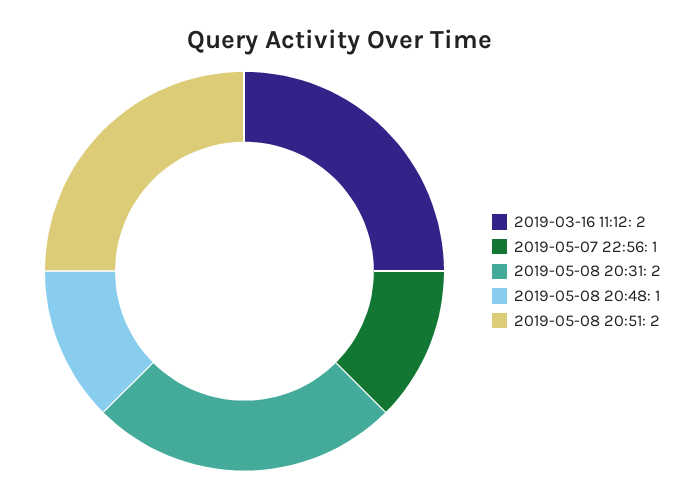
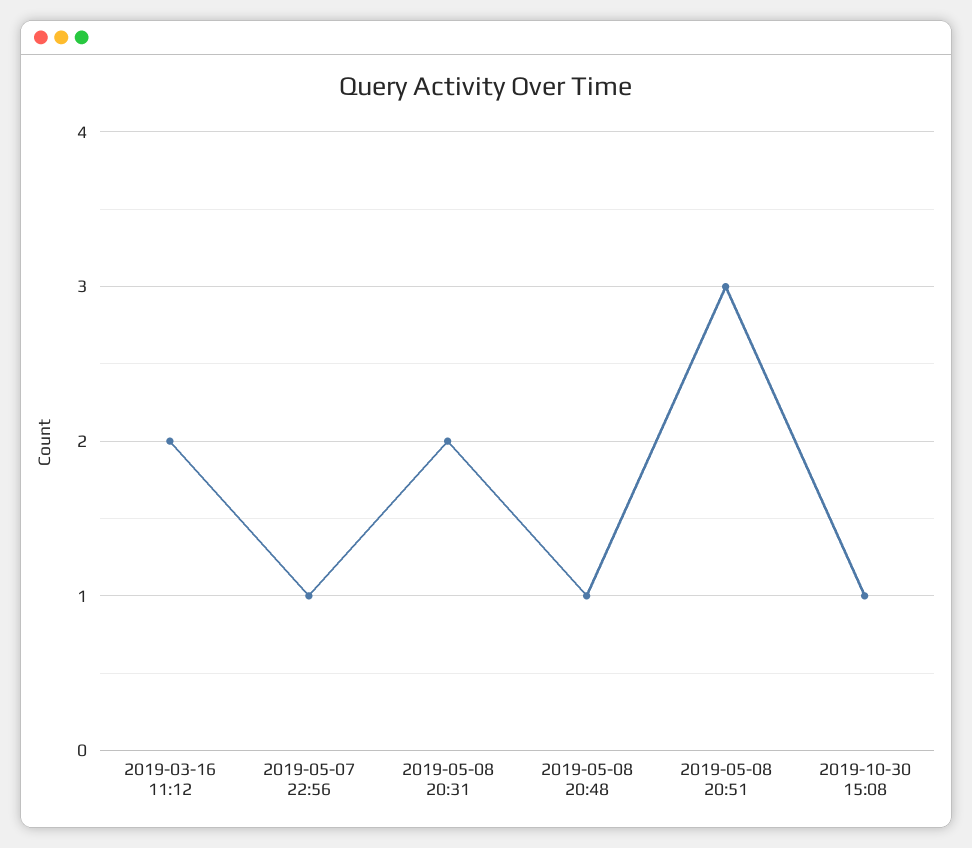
2019-05-08 20:51: 2 -> 3
2019-10-30 15:08: none -> 1

